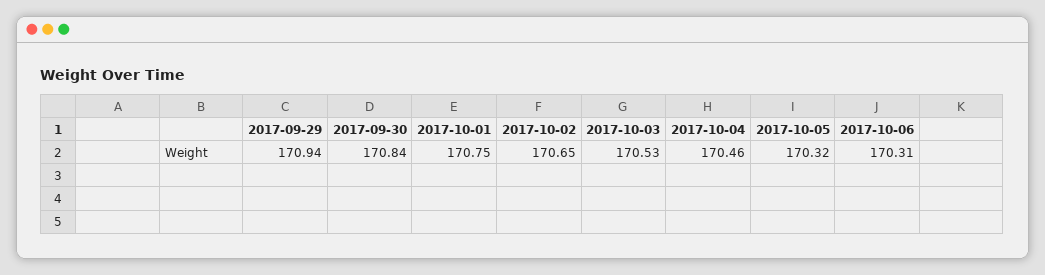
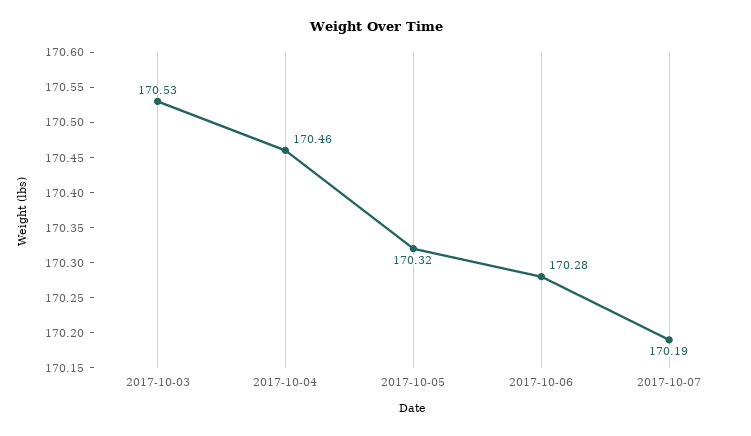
2017-09-29: 170.94 -> none
2017-09-30: 170.84 -> none
2017-10-01: 170.75 -> none
2017-10-02: 170.65 -> none
2017-10-06: 170.31 -> 170.28
2017-10-07: none -> 170.19

